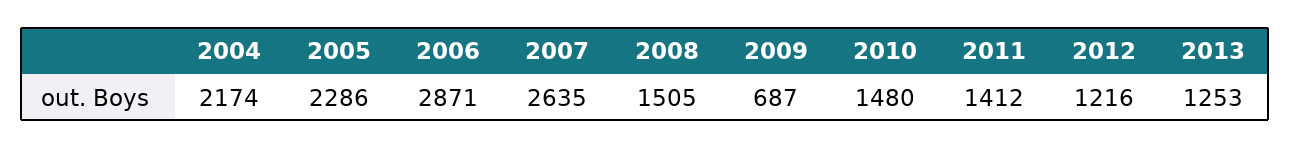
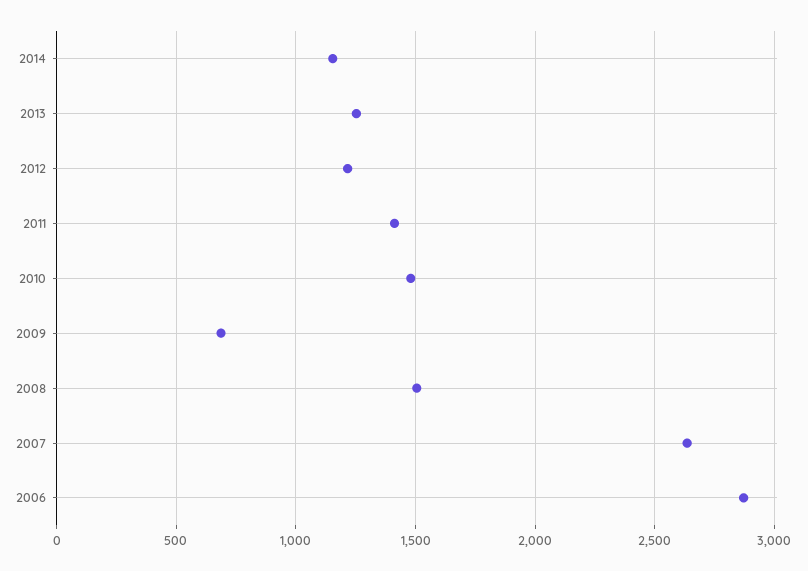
2004: 2174 -> none
2005: 2286 -> none
2014: none -> 1150

